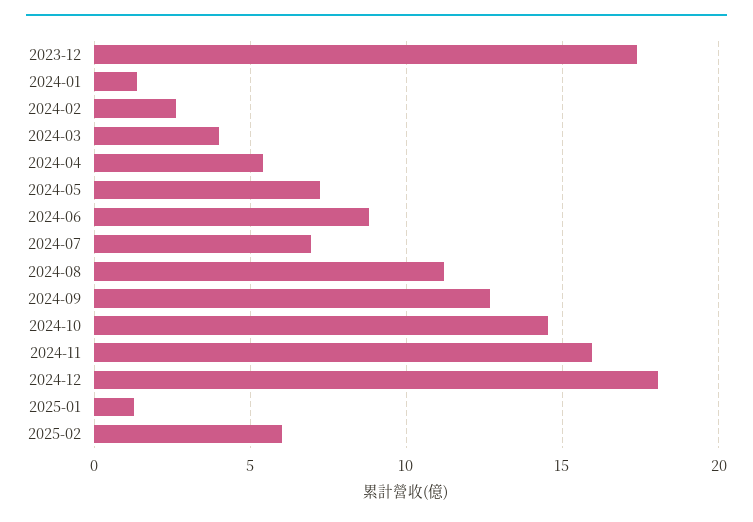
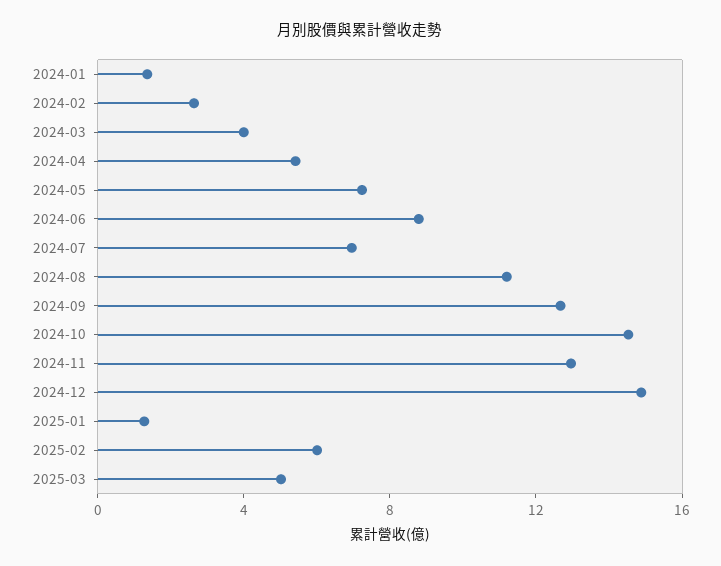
2023-12: 17.5 -> none
2024-11: 16 -> 13
2024-12: 18 -> 15
2025-03: none -> 5

